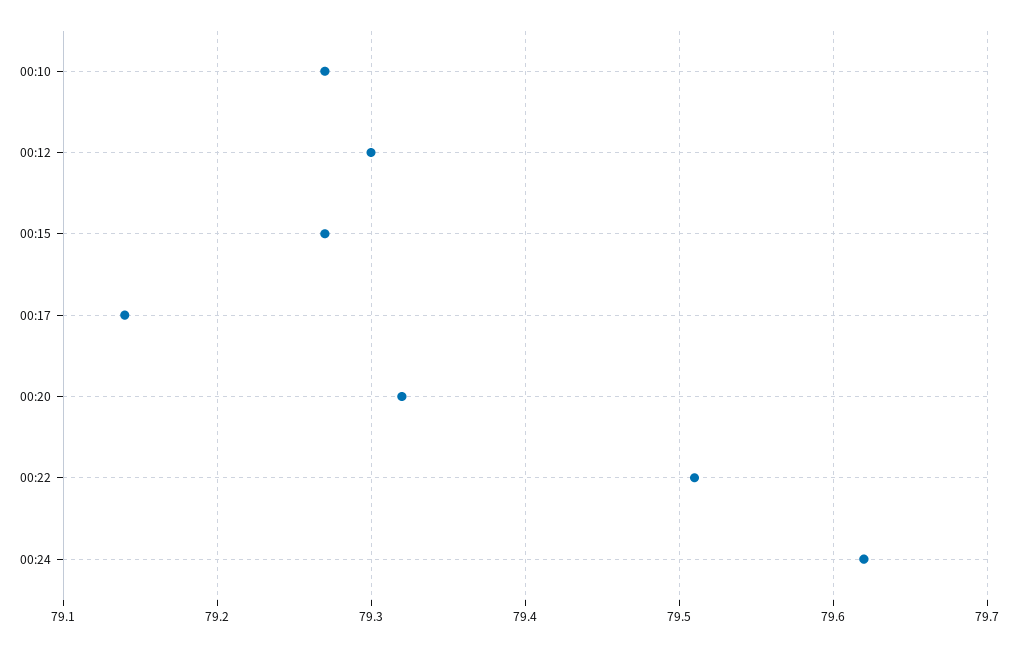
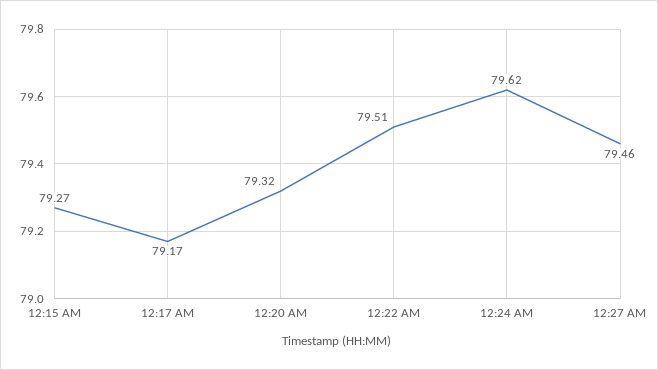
00:10: 79.27 -> none
00:12: 79.3 -> none
00:17: 79.14 -> 79.17
12:27 AM: none -> 79.46

